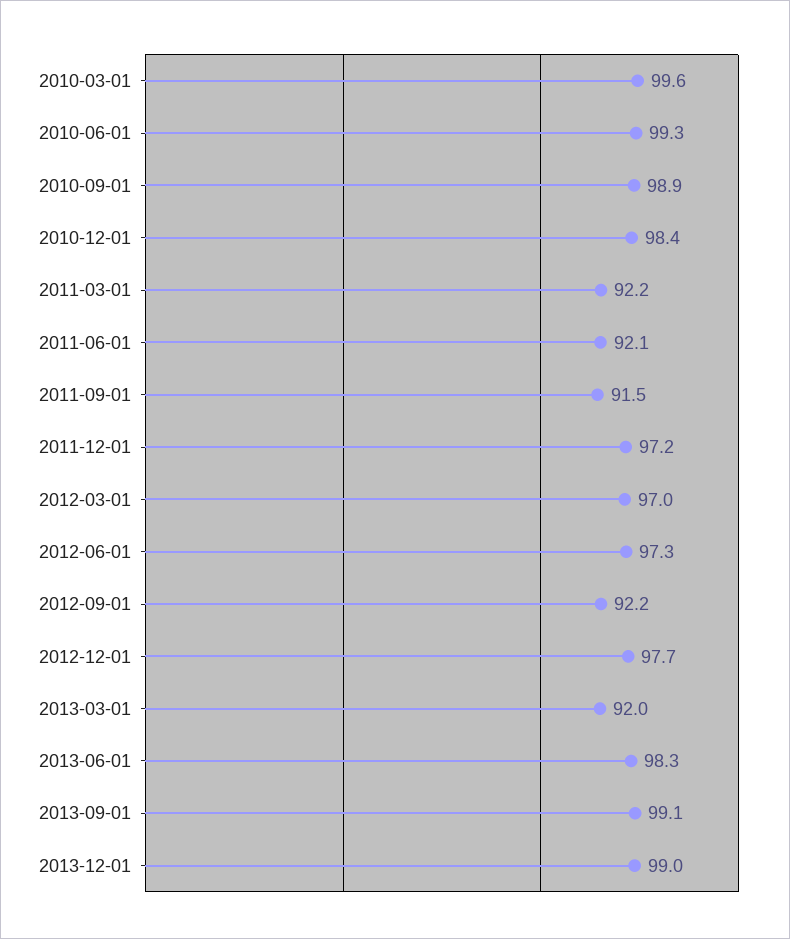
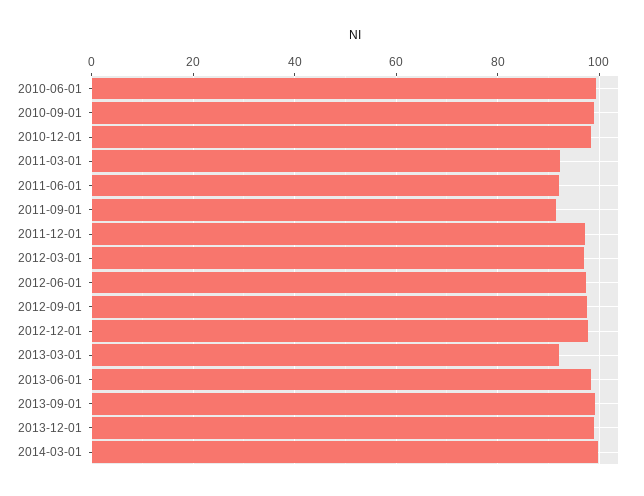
2010-03-01: 99.6 -> none
2012-09-01: 92.2 -> 98
2014-03-01: none -> 100

